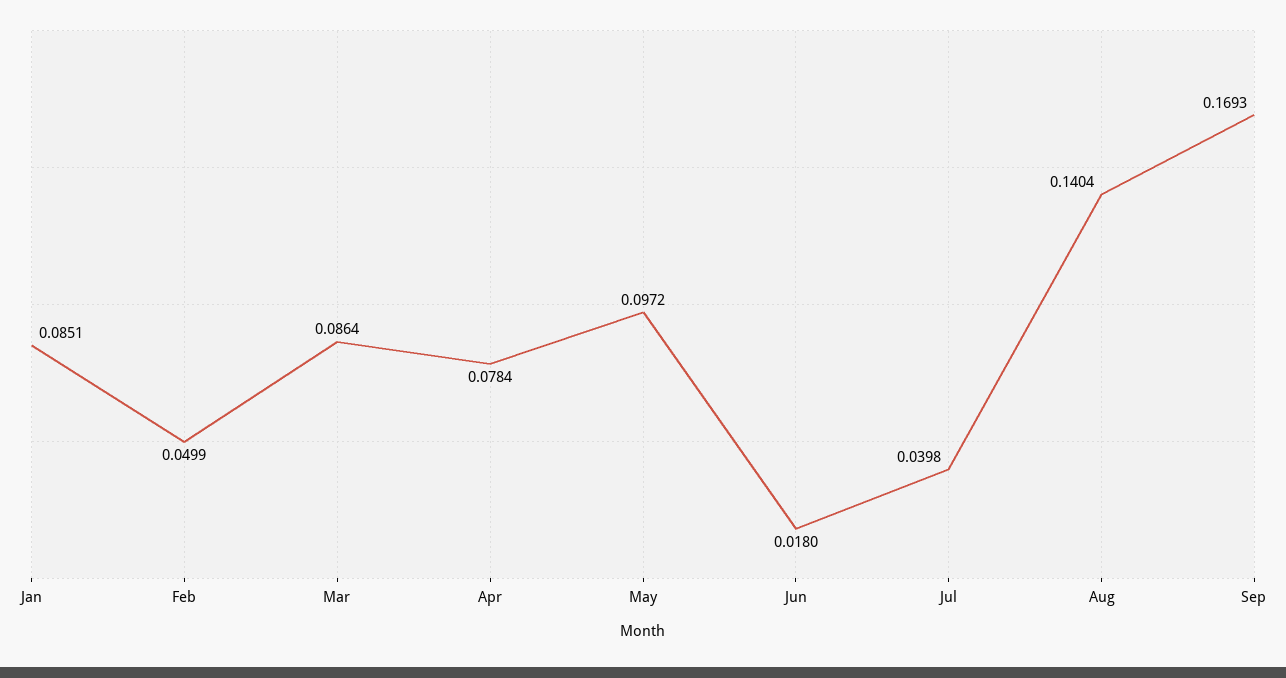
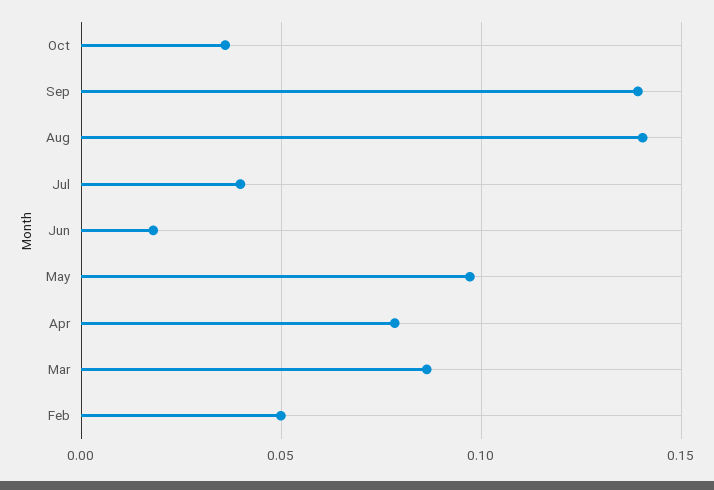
Jan: 0.0851 -> none
Sep: 0.1693 -> 0.14
Oct: none -> 0.035

